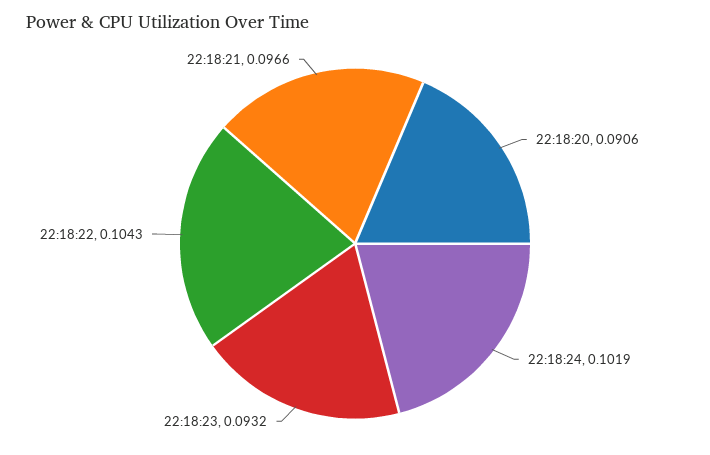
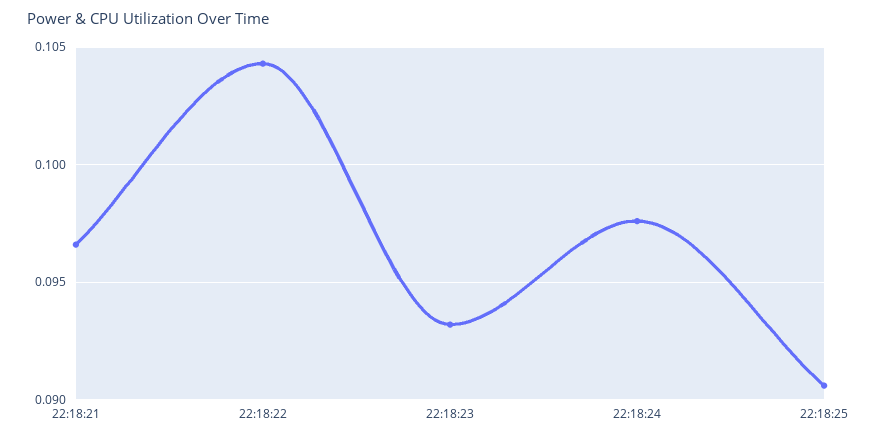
22:18:20: 0.0906 -> none
22:18:24: 0.1019 -> 0.0975
22:18:25: none -> 0.0905

